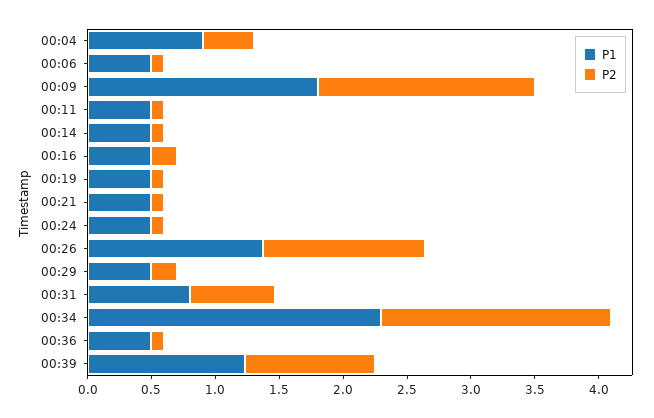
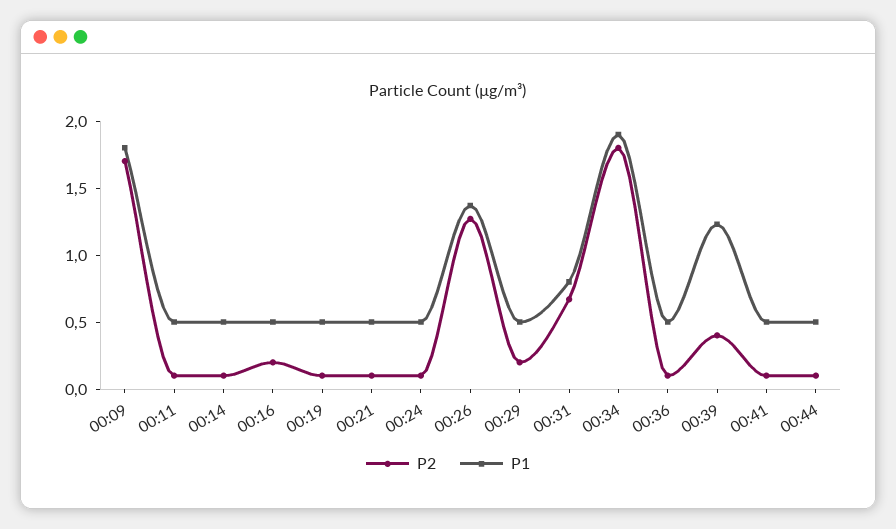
P1, 00:04: 0.9 -> none
P2, 00:04: 0.4 -> none
P1, 00:06: 0.5 -> none
P2, 00:06: 0.1 -> none
P1, 00:34: 2.3 -> 1.9
P2, 00:39: 1 -> 0.4
P2, 00:41: none -> 0.1
P1, 00:41: none -> 0.5
P2, 00:44: none -> 0.1
P1, 00:44: none -> 0.5

